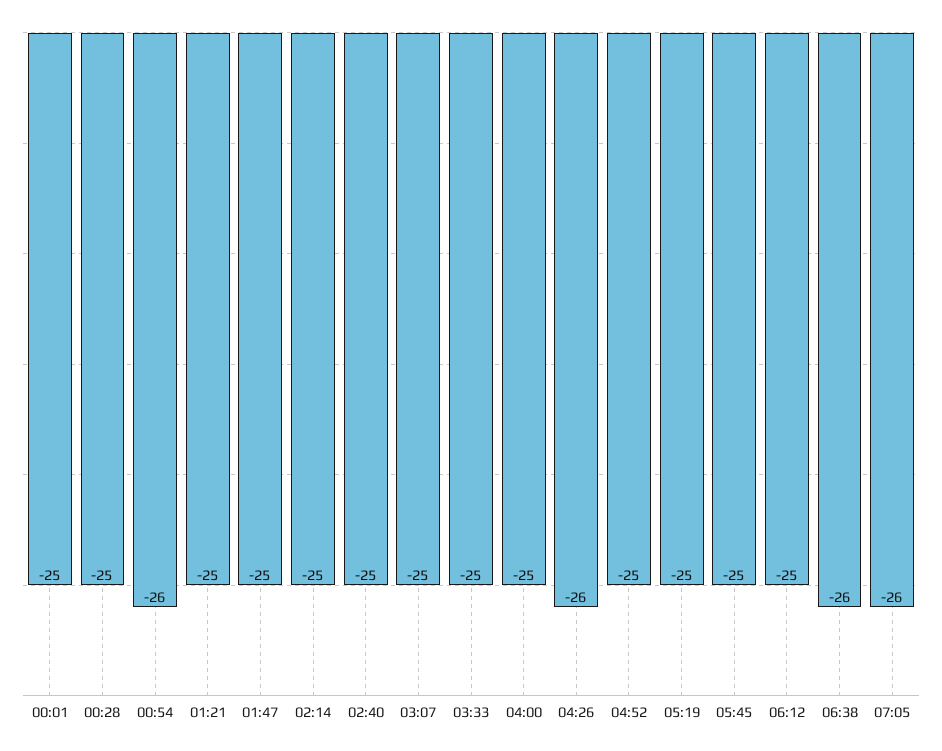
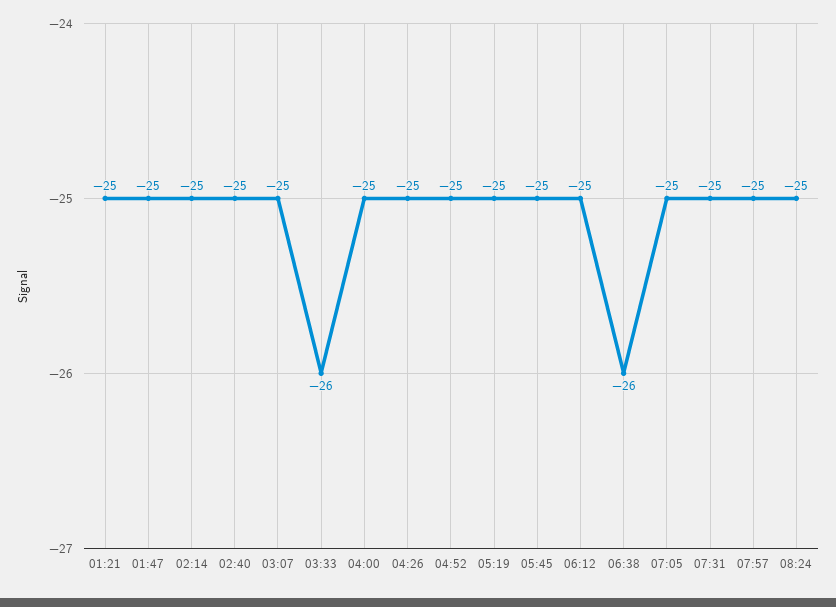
00:01: -25 -> none
00:28: -25 -> none
00:54: -26 -> none
03:33: -25 -> -26
04:26: -26 -> -25
07:05: -26 -> -25
07:31: none -> -25
07:57: none -> -25
08:24: none -> -25

